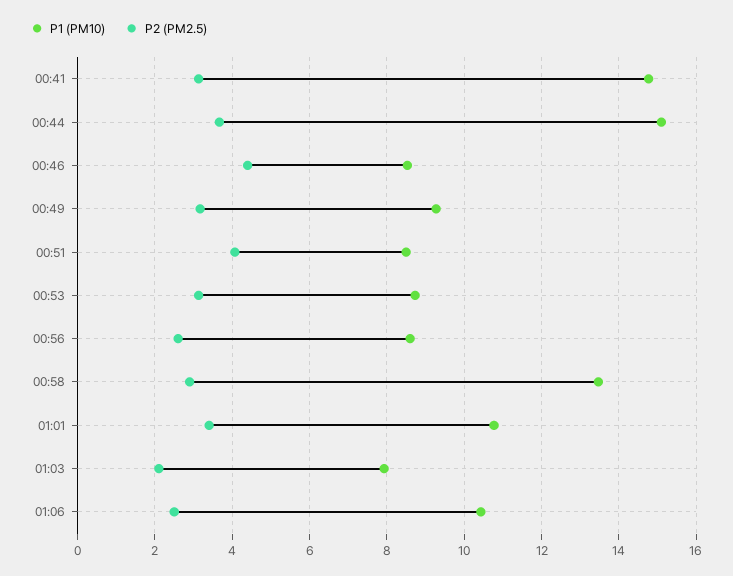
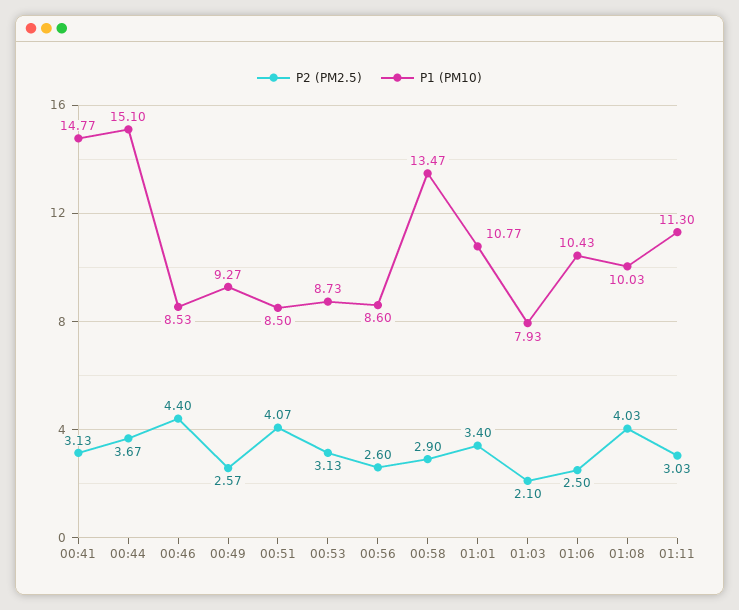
P2 (PM2.5), 00:49: 3.2 -> 2.57
P2 (PM2.5), 01:08: none -> 4.03
P1 (PM10), 01:08: none -> 10.03
P2 (PM2.5), 01:11: none -> 3.03
P1 (PM10), 01:11: none -> 11.3

